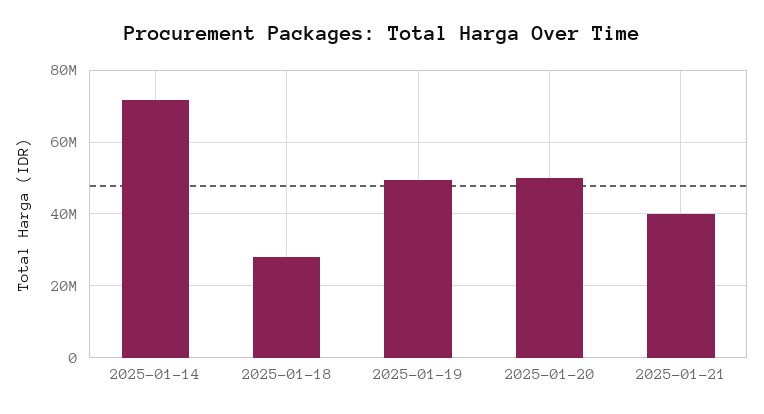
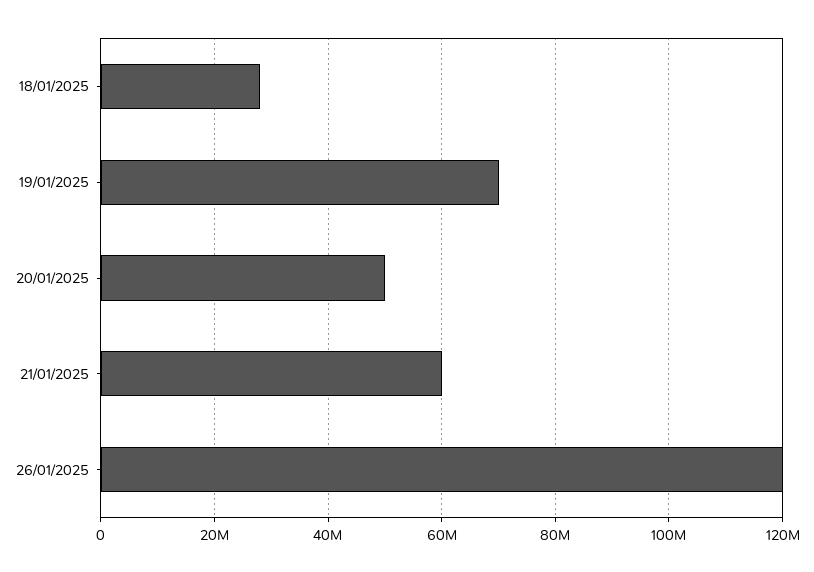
2025-01-14: 72000000 -> none
2025-01-19: 50000000 -> 70000000
2025-01-21: 40000000 -> 60000000
26/01/2025: none -> 120000000

